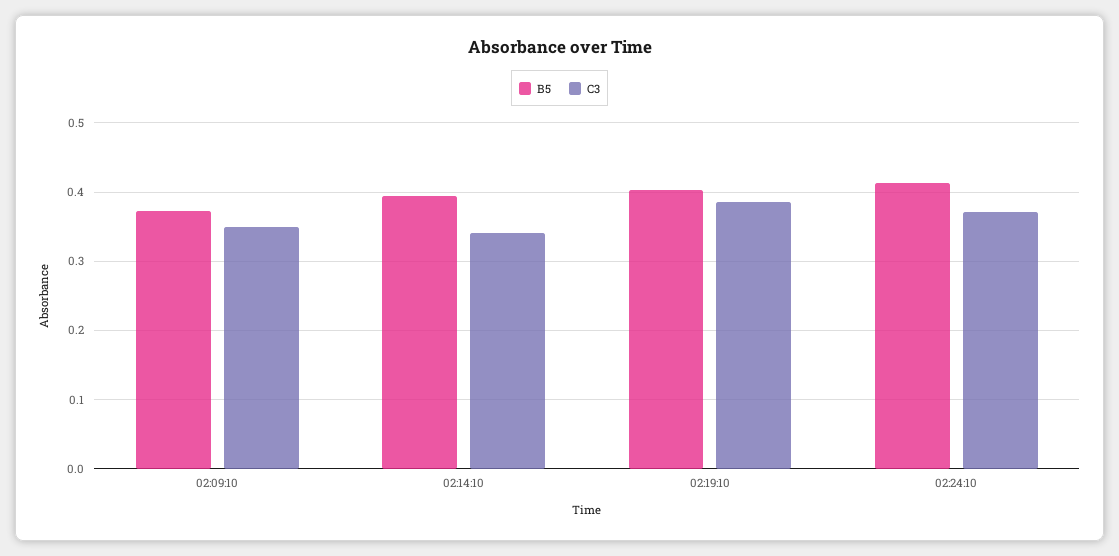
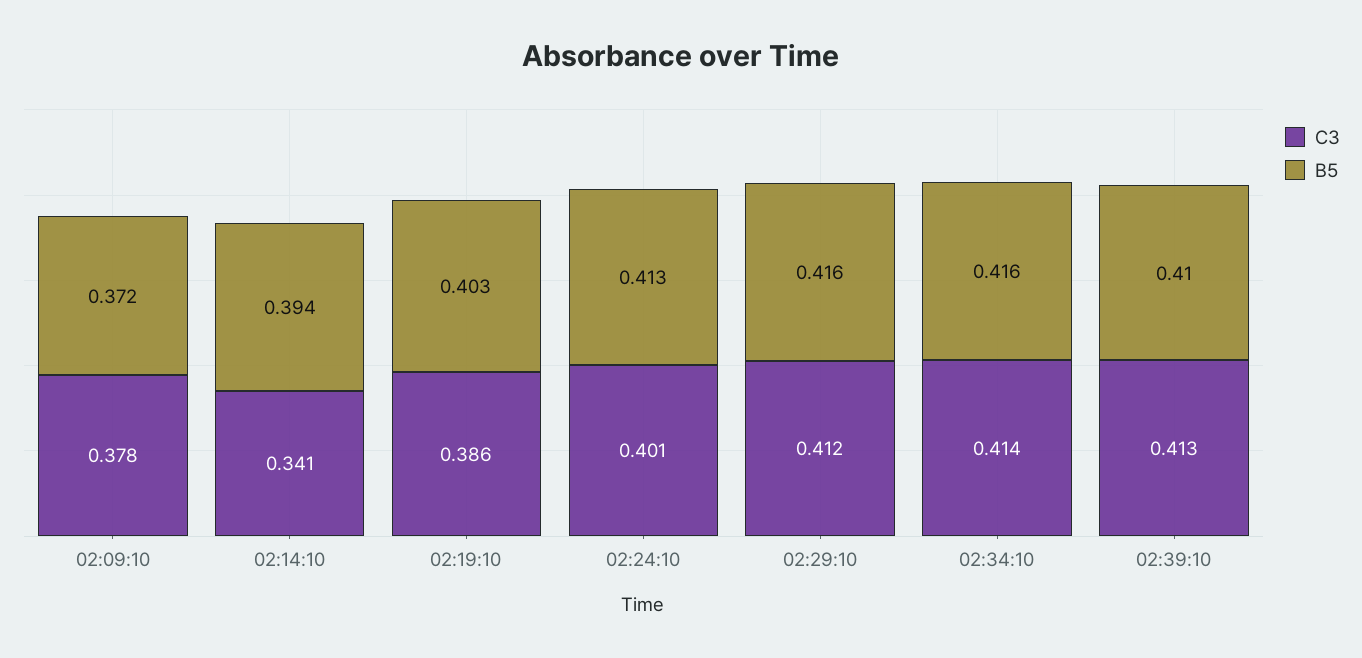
C3, 02:09:10: 0.35 -> 0.378
C3, 02:24:10: 0.37 -> 0.401
C3, 02:29:10: none -> 0.412
B5, 02:29:10: none -> 0.416
C3, 02:34:10: none -> 0.414
B5, 02:34:10: none -> 0.416
C3, 02:39:10: none -> 0.413
B5, 02:39:10: none -> 0.41

